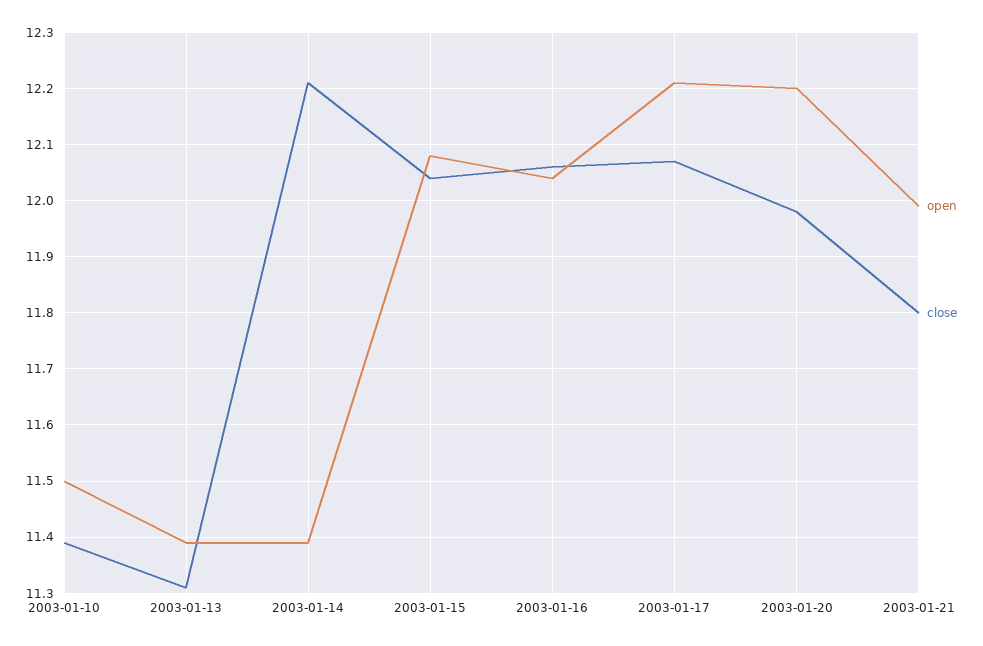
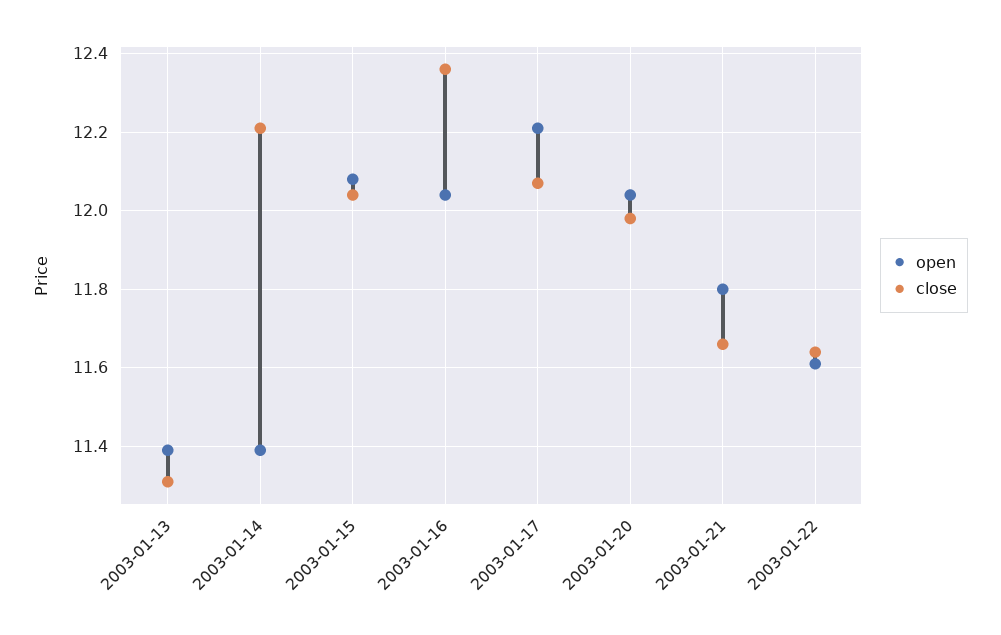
open, 2003-01-10: 11.5 -> none
close, 2003-01-10: 11.4 -> none
close, 2003-01-16: 12.05 -> 12.35
open, 2003-01-20: 12.2 -> 12.05
open, 2003-01-21: 12 -> 11.8
close, 2003-01-21: 11.8 -> 11.65
open, 2003-01-22: none -> 11.6
close, 2003-01-22: none -> 11.65

